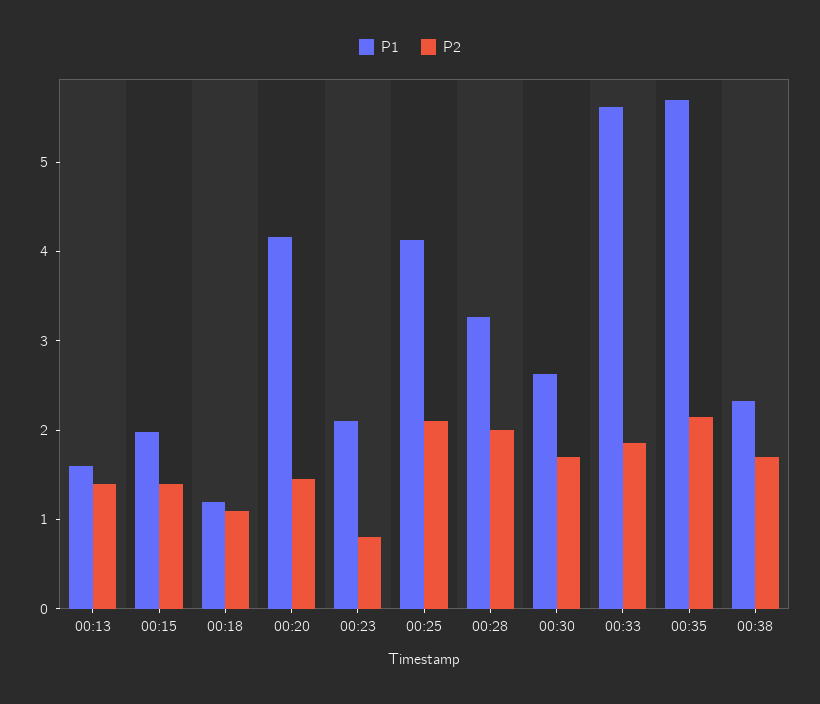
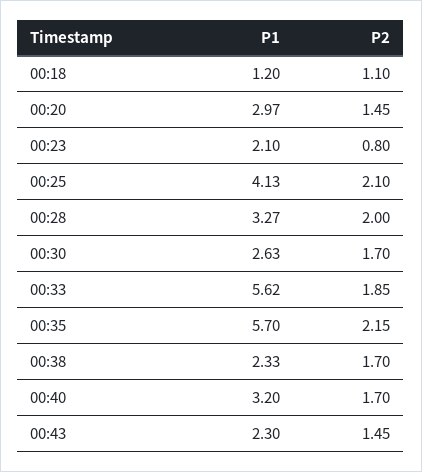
P1, 00:13: 1.6 -> none
P2, 00:13: 1.4 -> none
P1, 00:15: 2 -> none
P2, 00:15: 1.4 -> none
P1, 00:20: 4.2 -> 2.97
P1, 00:40: none -> 3.2
P2, 00:40: none -> 1.7
P1, 00:43: none -> 2.3
P2, 00:43: none -> 1.45

